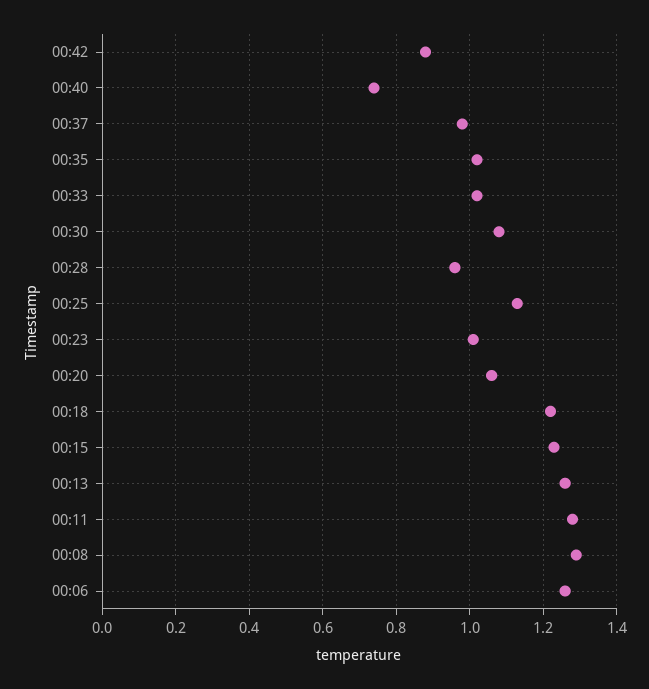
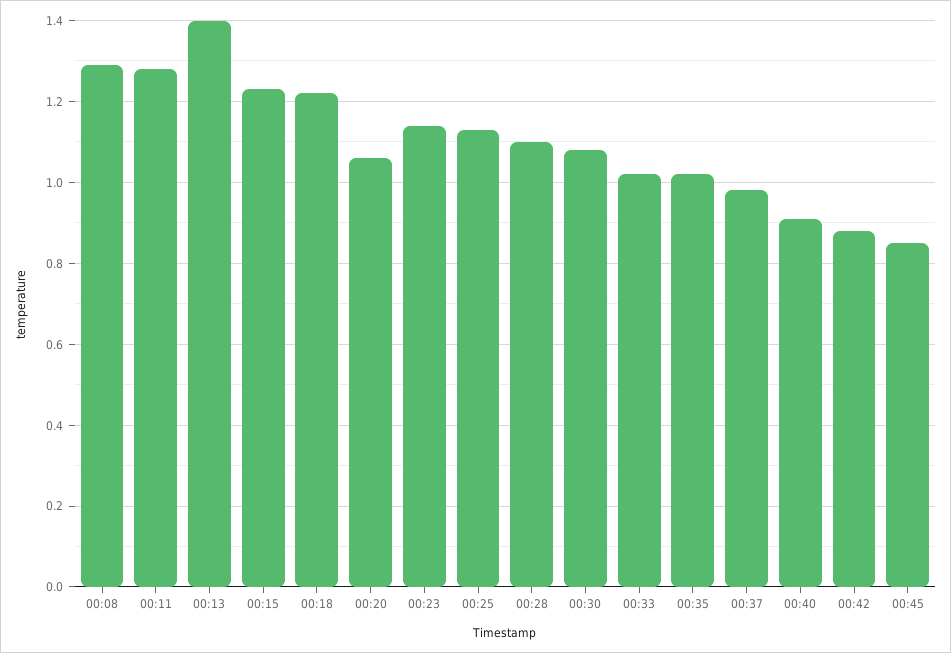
00:40: 0.75 -> 0.9
00:28: 0.95 -> 1.1
00:23: 1 -> 1.15
00:13: 1.25 -> 1.4
00:06: 1.25 -> none
00:45: none -> 0.85

